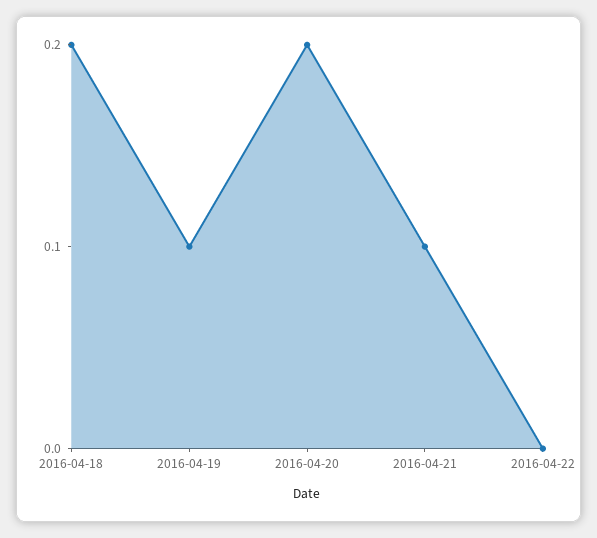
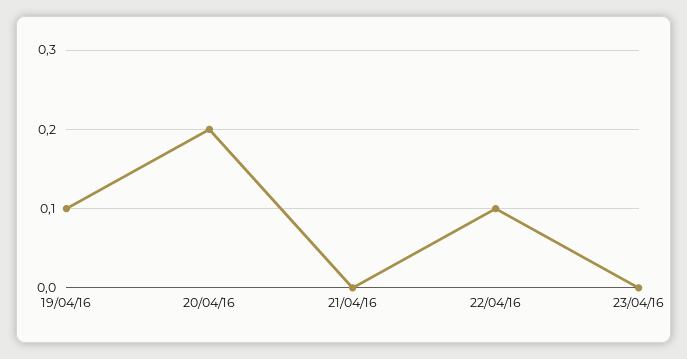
2016-04-18: 0.2 -> none
2016-04-21: 0.1 -> 0
2016-04-22: 0 -> 0.1
23/04/16: none -> 0

